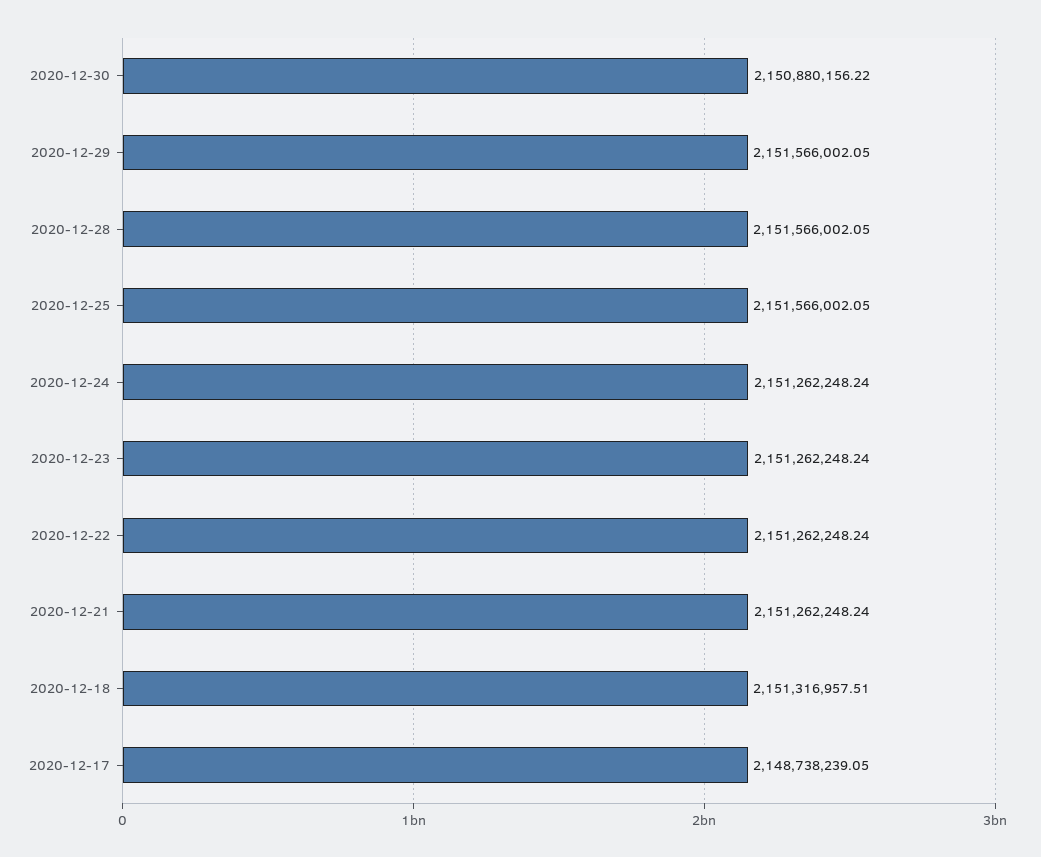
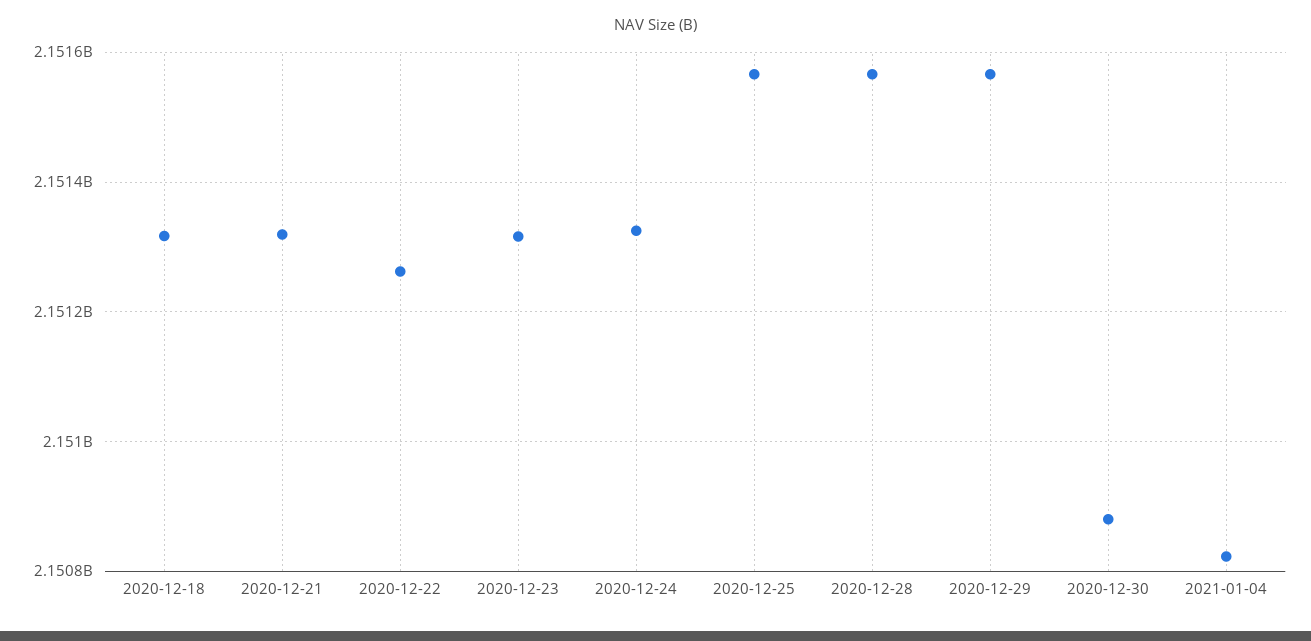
2020-12-24: 2151262248.24 -> 2151320000
2020-12-23: 2151262248.24 -> 2151320000
2020-12-21: 2151262248.24 -> 2151320000
2020-12-17: 2148738239.05 -> none
2021-01-04: none -> 2150820000

